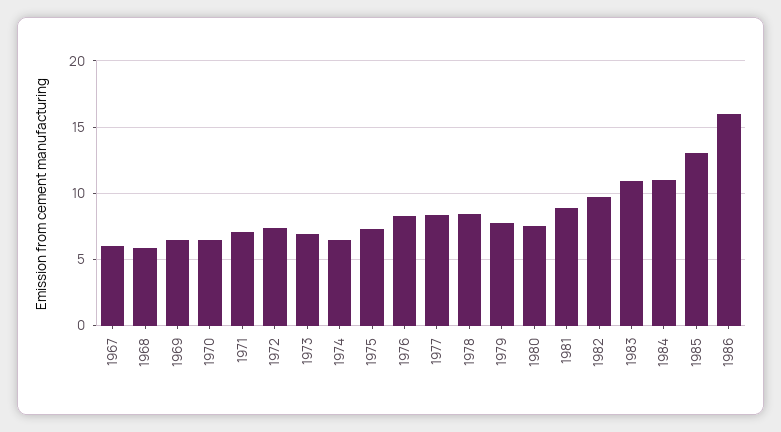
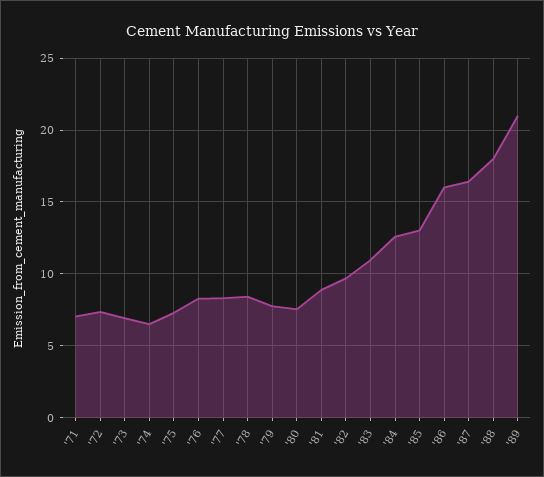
1967: 6 -> none
1968: 6 -> none
1969: 6.5 -> none
1970: 6.5 -> none
1984: 11 -> 12.5
'87: none -> 16.5
'88: none -> 18
'89: none -> 21

